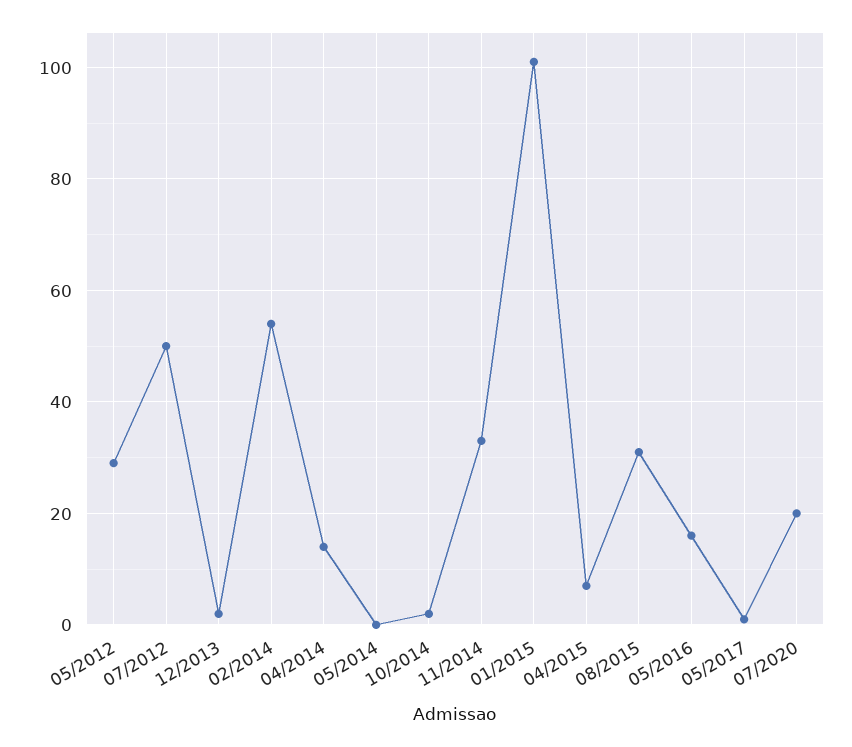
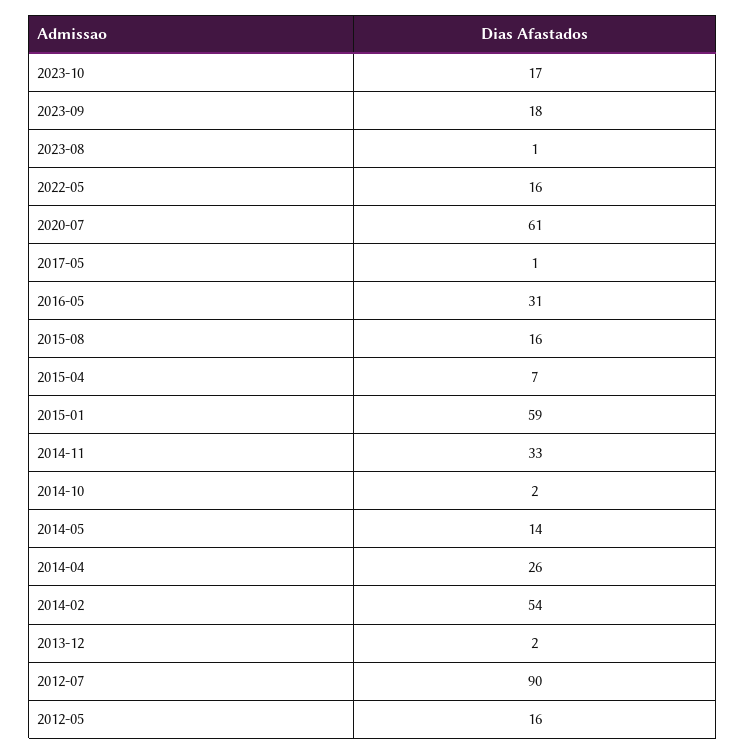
05/2012: 30 -> 16
07/2012: 50 -> 90
04/2014: 15 -> 26
05/2014: 0 -> 14
01/2015: 100 -> 59
08/2015: 30 -> 16
05/2016: 15 -> 31
07/2020: 20 -> 61
2023-10: none -> 17
2023-09: none -> 18
2023-08: none -> 1
2022-05: none -> 16

